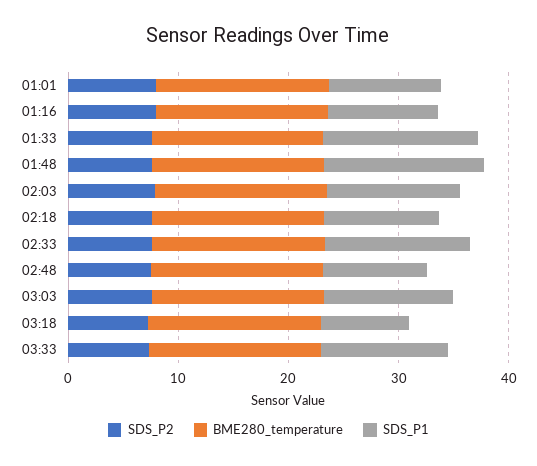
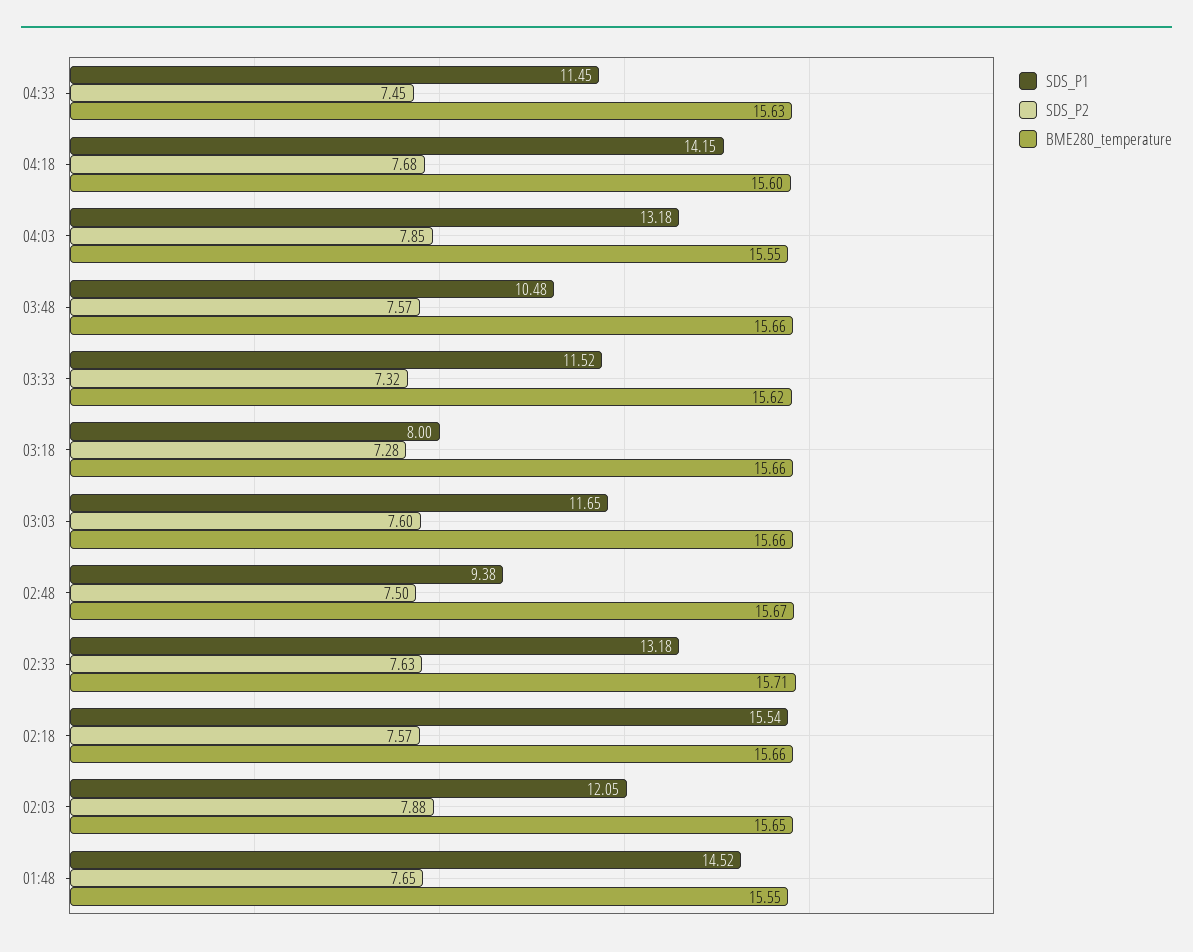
SDS_P2, 01:01: 8 -> none
BME280_temperature, 01:01: 16 -> none
SDS_P1, 01:01: 10 -> none
SDS_P2, 01:16: 8 -> none
BME280_temperature, 01:16: 16 -> none
SDS_P1, 01:16: 10 -> none
SDS_P2, 01:33: 8 -> none
BME280_temperature, 01:33: 16 -> none
SDS_P1, 01:33: 14 -> none
SDS_P1, 02:18: 10 -> 15.54
SDS_P1, 04:33: none -> 11.45
SDS_P2, 04:33: none -> 7.45
BME280_temperature, 04:33: none -> 15.63
SDS_P1, 04:18: none -> 14.15
SDS_P2, 04:18: none -> 7.68
BME280_temperature, 04:18: none -> 15.6
SDS_P1, 04:03: none -> 13.18
SDS_P2, 04:03: none -> 7.85
BME280_temperature, 04:03: none -> 15.55
SDS_P1, 03:48: none -> 10.48
SDS_P2, 03:48: none -> 7.57
BME280_temperature, 03:48: none -> 15.66

